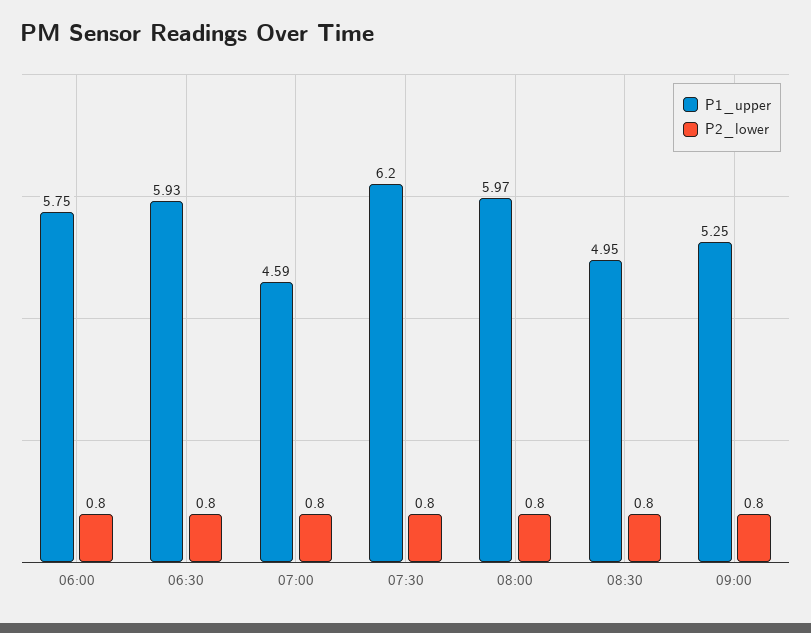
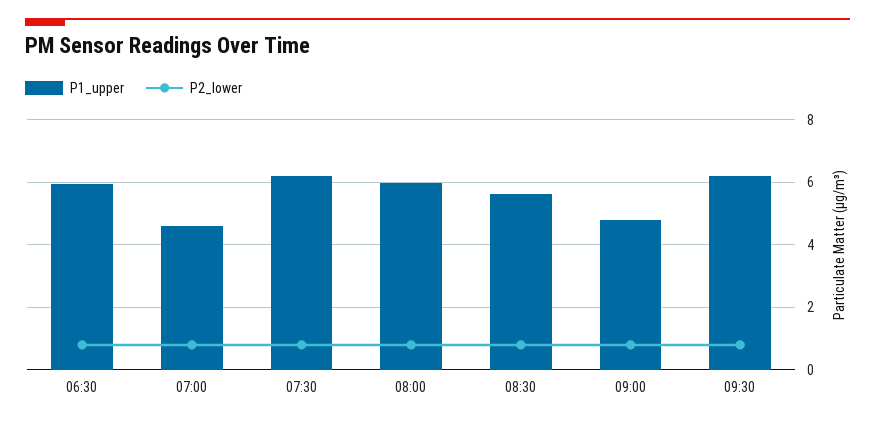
P1_upper, 06:00: 5.75 -> none
P2_lower, 06:00: 0.8 -> none
P1_upper, 08:30: 4.95 -> 5.6
P1_upper, 09:00: 5.25 -> 4.8
P1_upper, 09:30: none -> 6.2
P2_lower, 09:30: none -> 0.8

